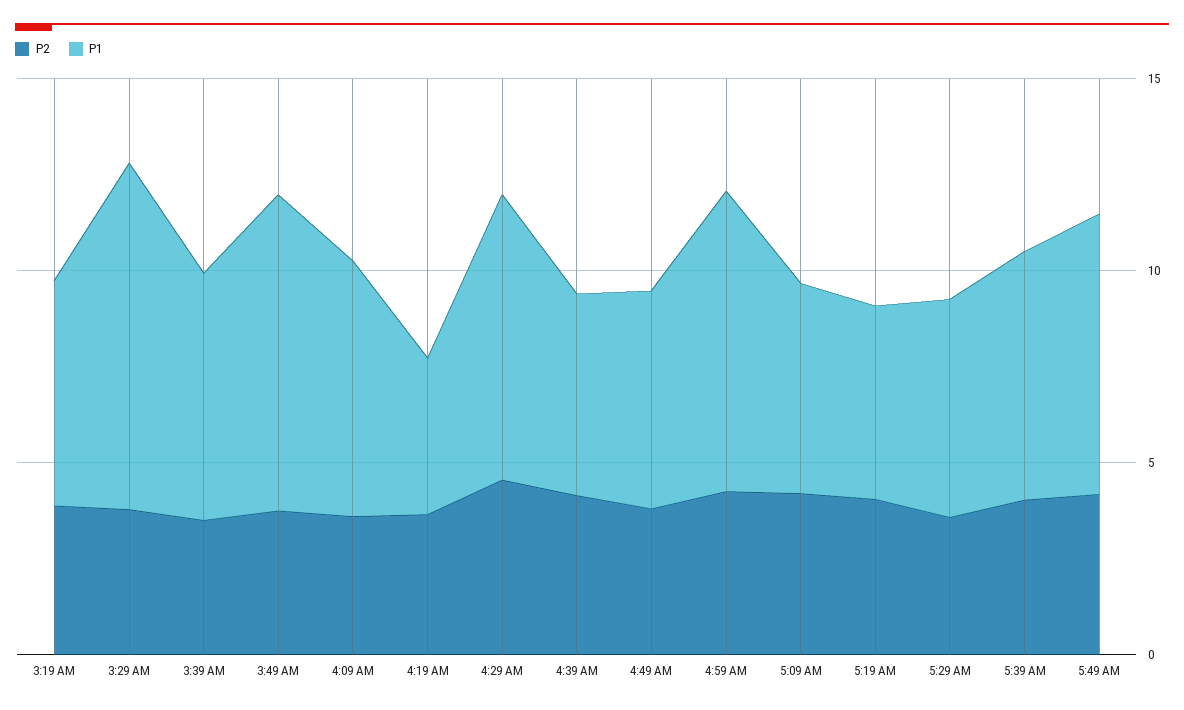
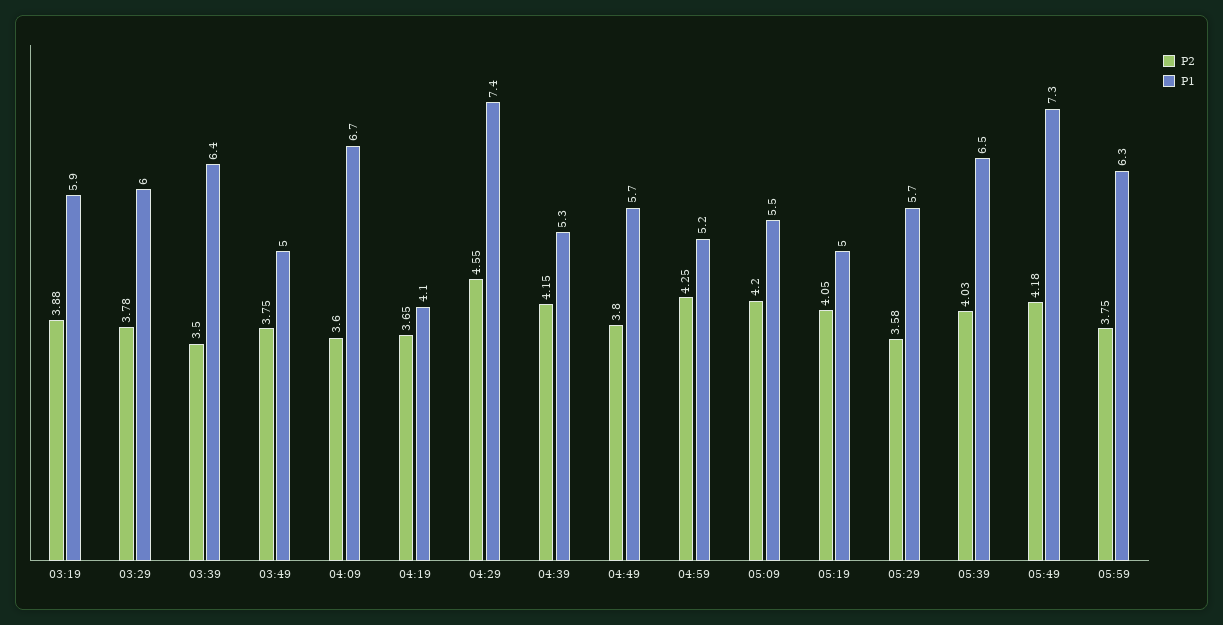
P1, 3:29 AM: 9 -> 6
P1, 3:49 AM: 8 -> 5
P1, 4:59 AM: 8 -> 5.2
P2, 05:59: none -> 3.75
P1, 05:59: none -> 6.3

